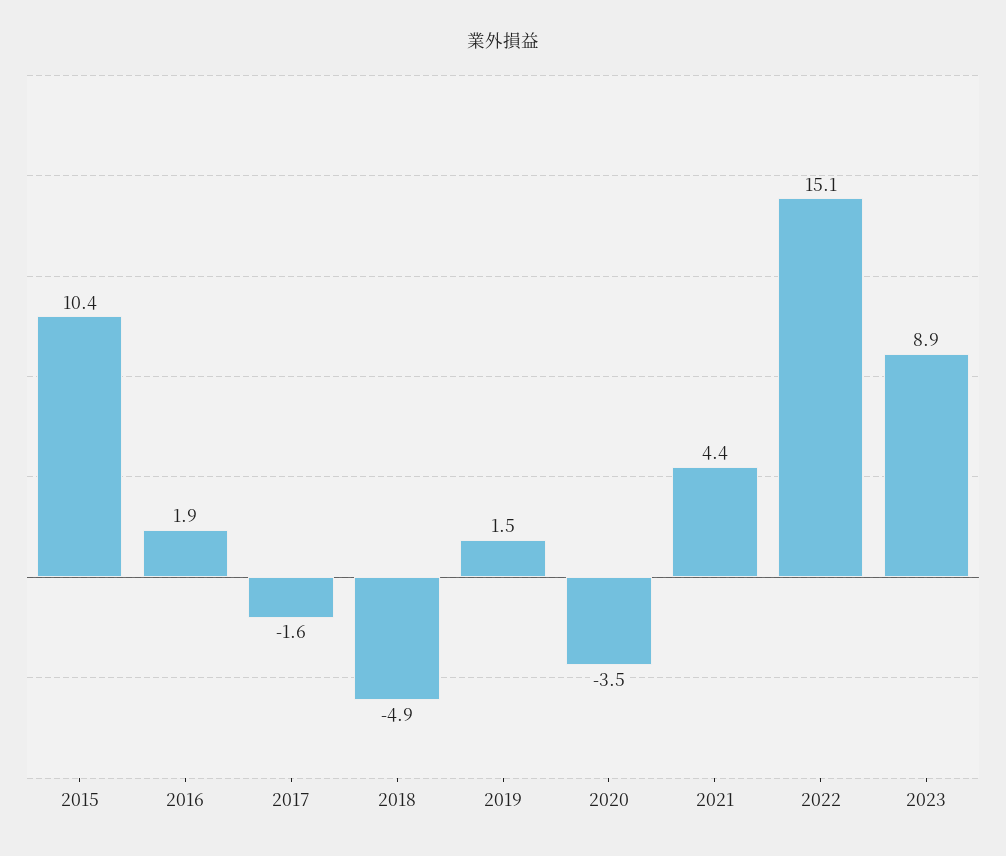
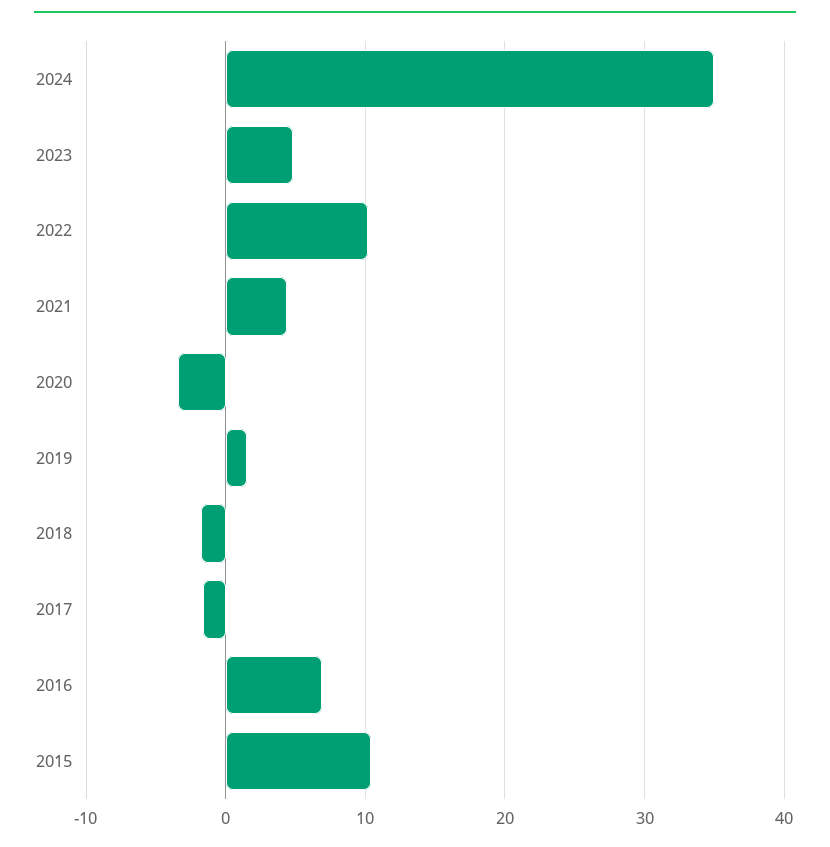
2016: 1.9 -> 7
2018: -4.9 -> -2
2022: 15.1 -> 10
2023: 8.9 -> 5
2024: none -> 35

